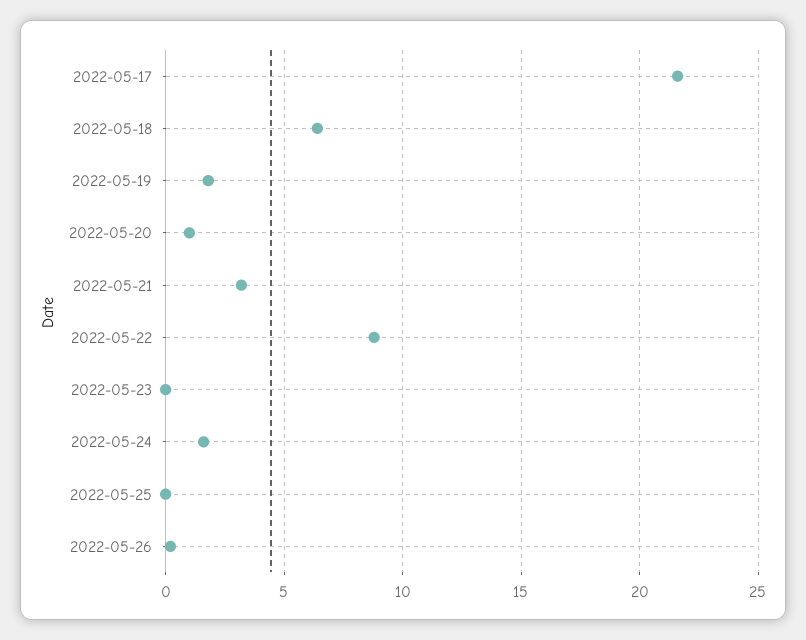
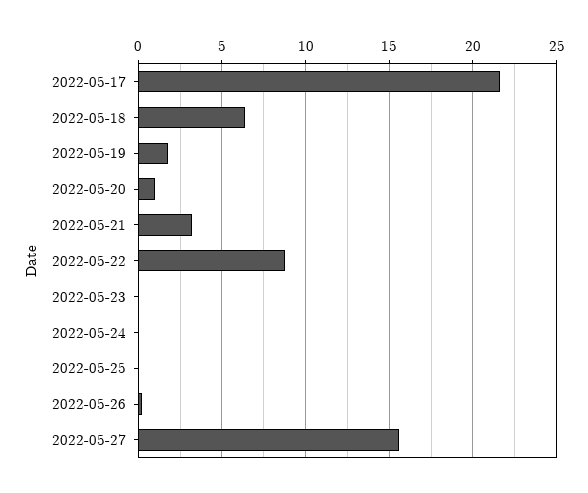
2022-05-24: 1.5 -> 0
2022-05-27: none -> 15.5

